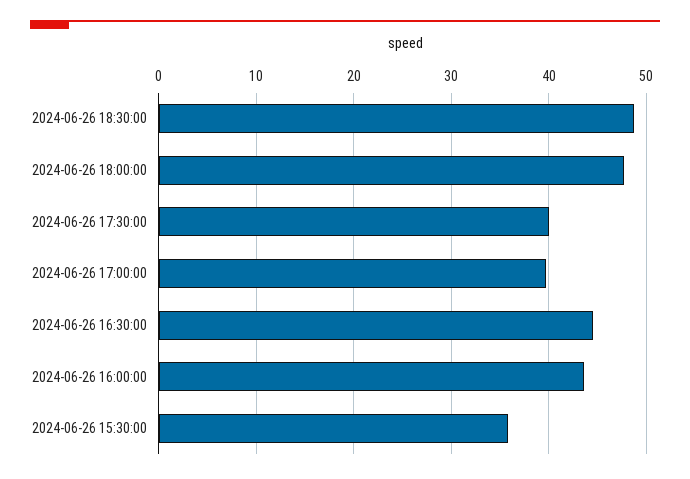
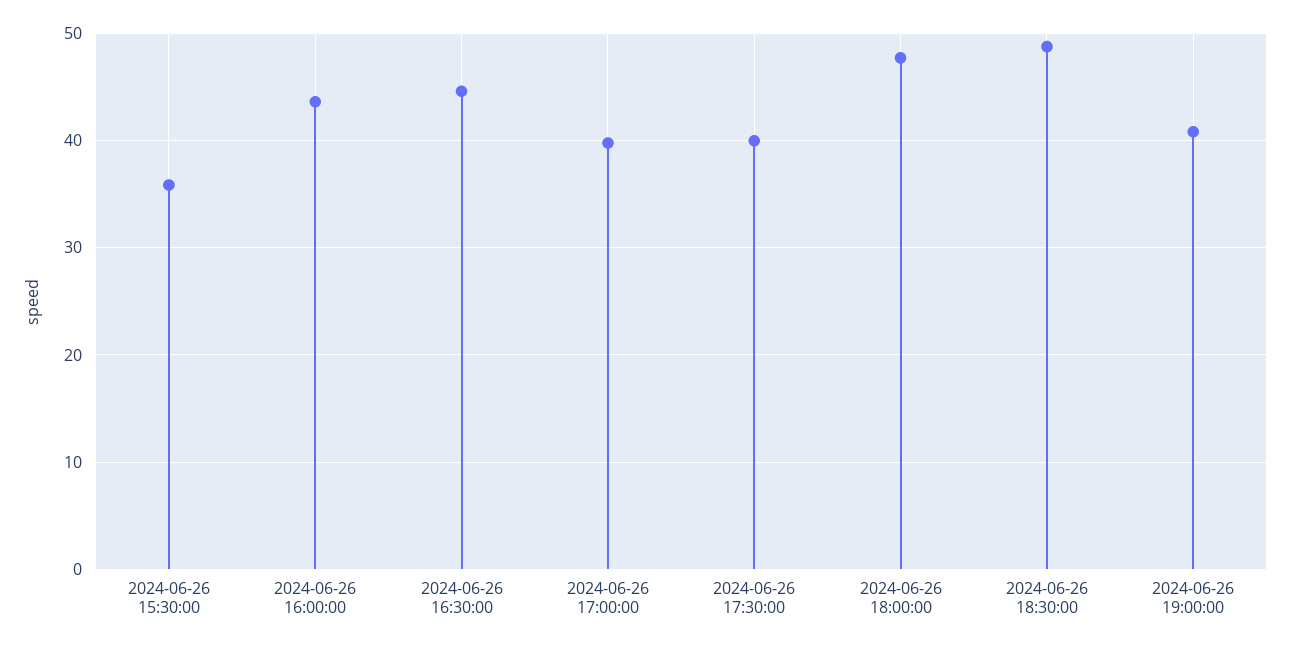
2024-06-26 19:00:00: none -> 41

